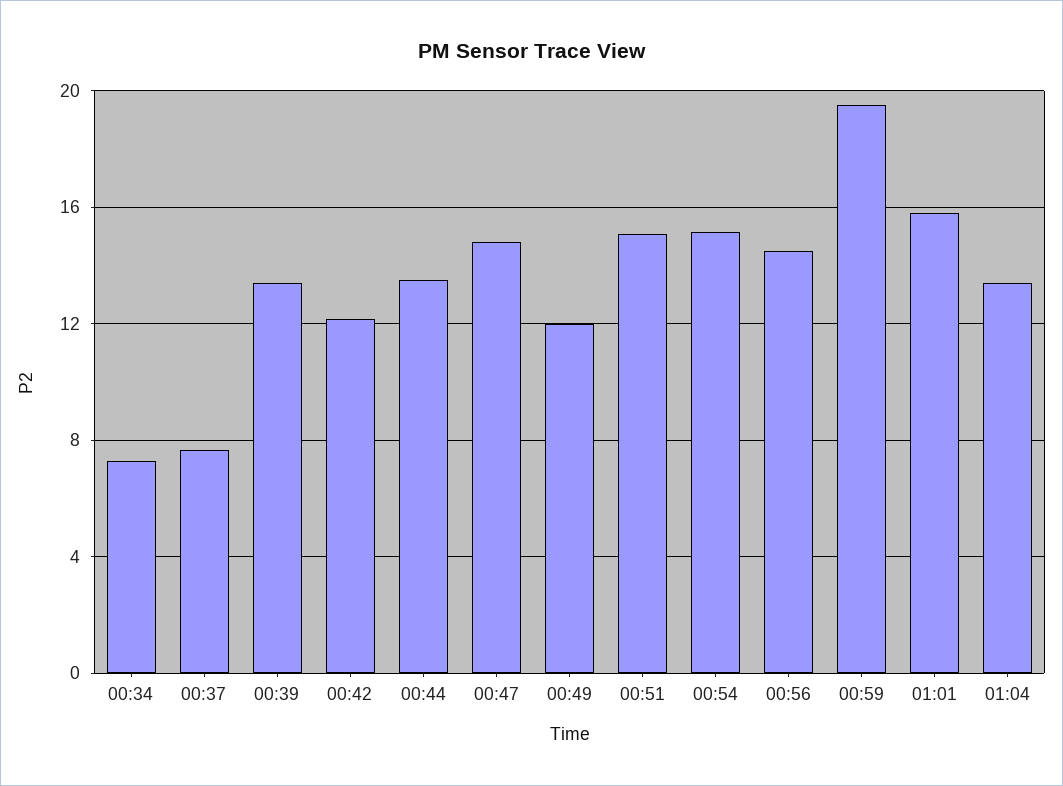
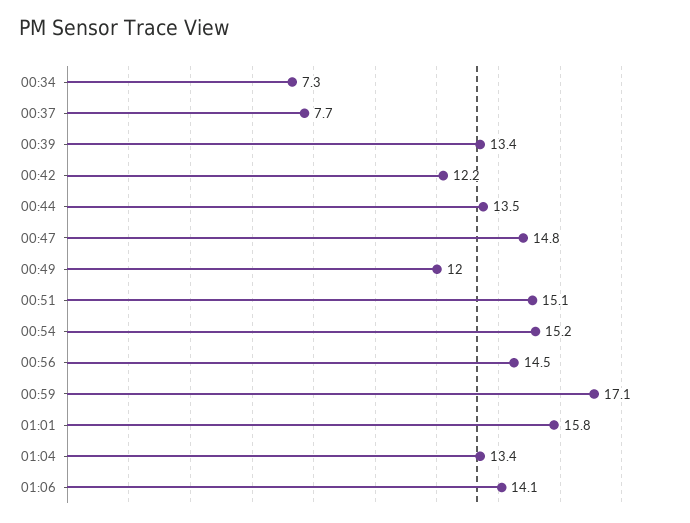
00:59: 19.5 -> 17.1
01:06: none -> 14.1

